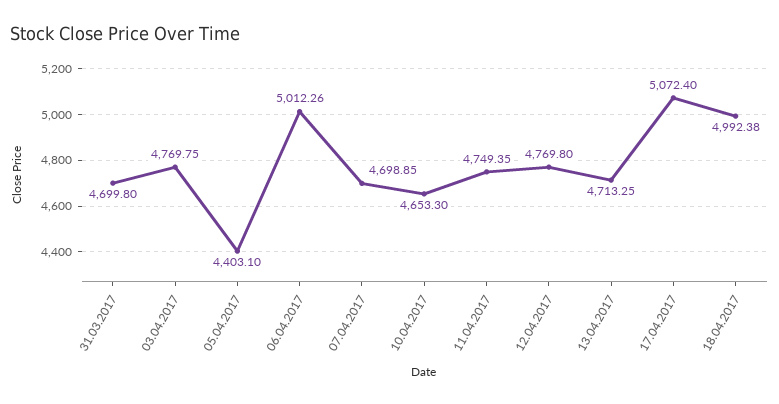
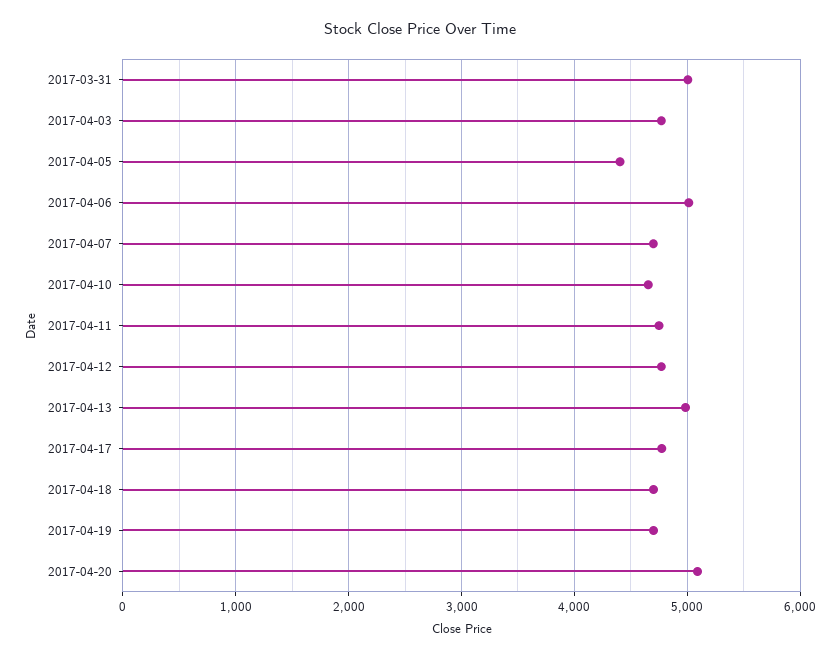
31.03.2017: 4699.8 -> 5000
13.04.2017: 4713.25 -> 5000
17.04.2017: 5072.4 -> 4800
18.04.2017: 4992.38 -> 4700
2017-04-19: none -> 4700
2017-04-20: none -> 5100

